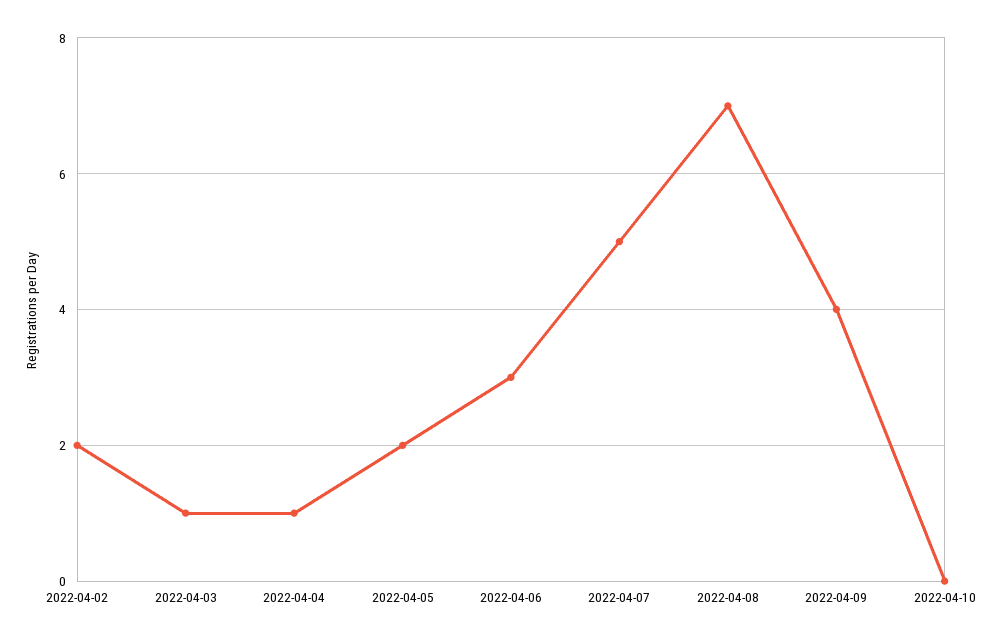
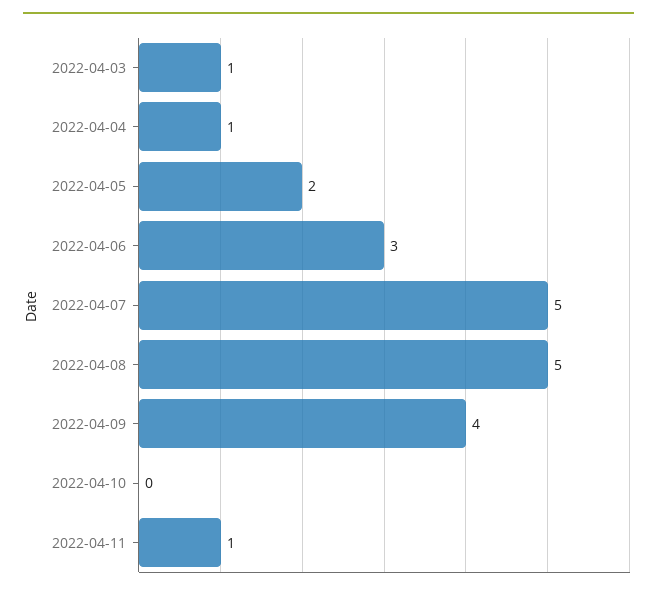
2022-04-02: 2 -> none
2022-04-08: 7 -> 5
2022-04-11: none -> 1

